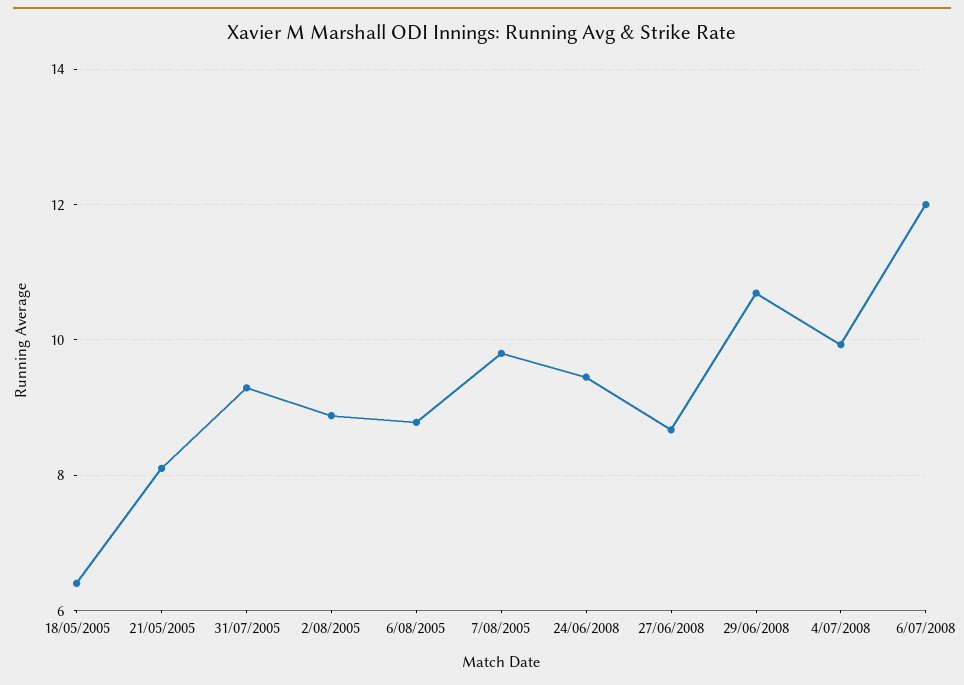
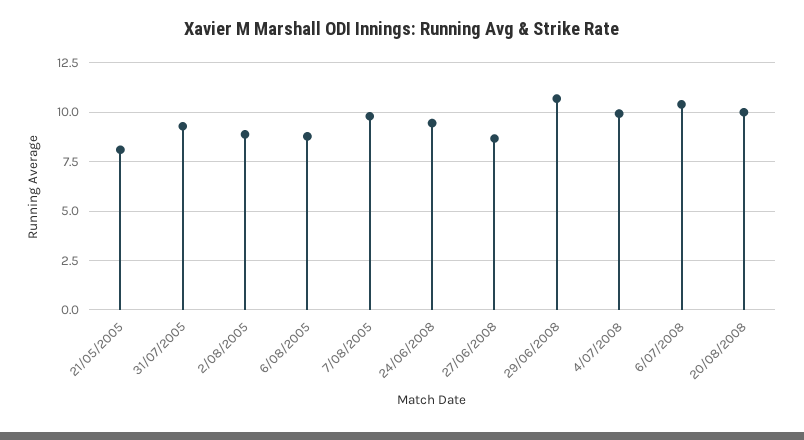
18/05/2005: 6.4 -> none
6/07/2008: 12 -> 10.5
20/08/2008: none -> 10

